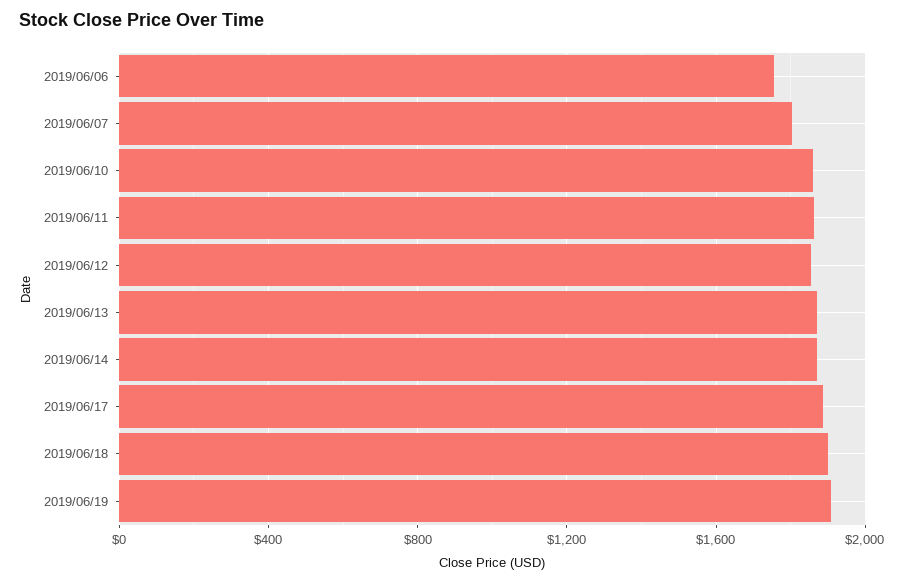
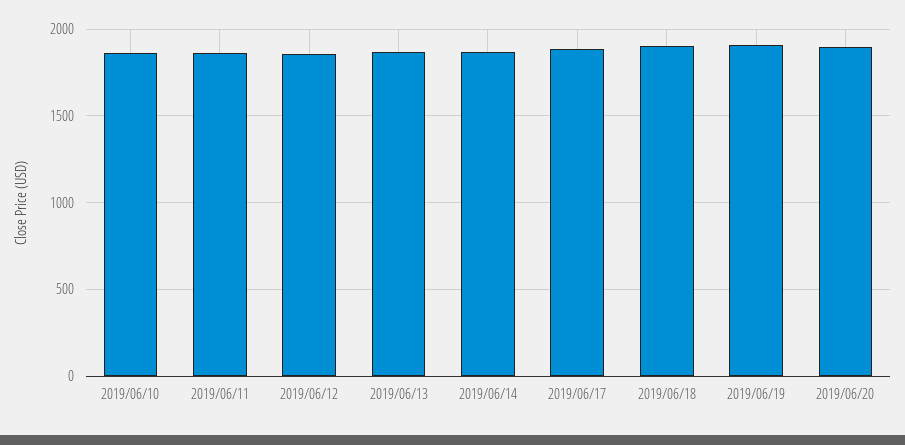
2019/06/06: 1750 -> none
2019/06/07: 1800 -> none
2019/06/20: none -> 1900

